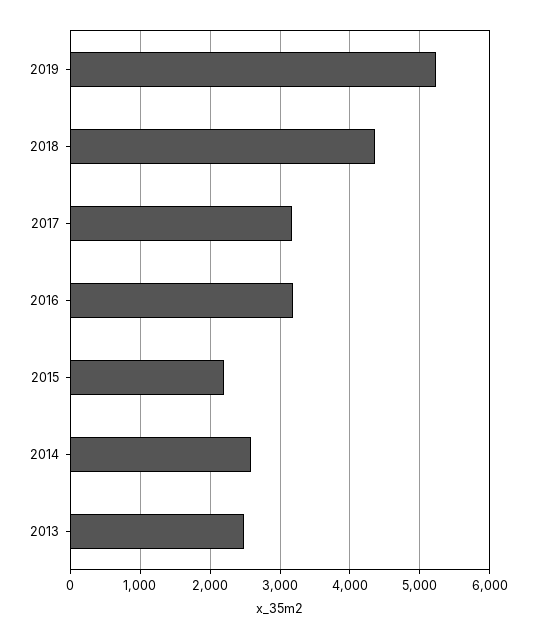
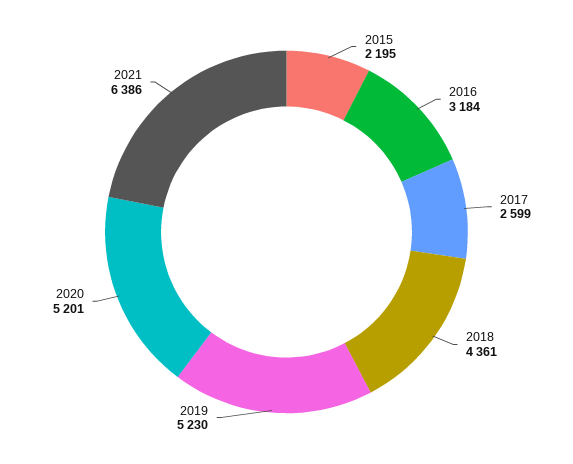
2017: 3200 -> 2599
2014: 2600 -> none
2013: 2500 -> none
2020: none -> 5201
2021: none -> 6386

